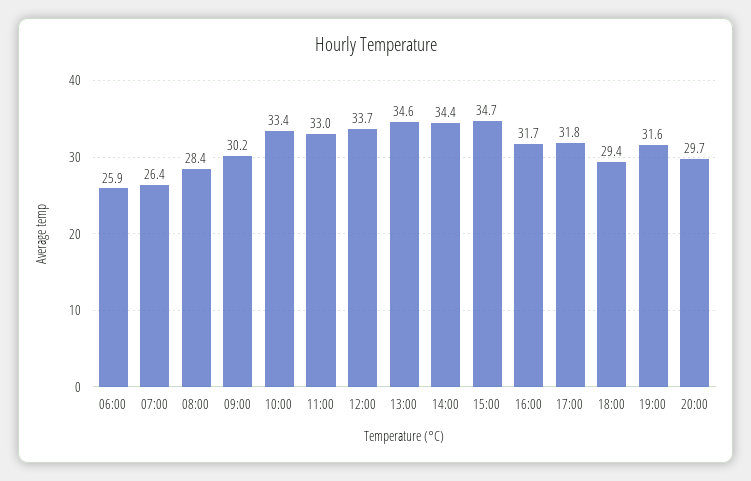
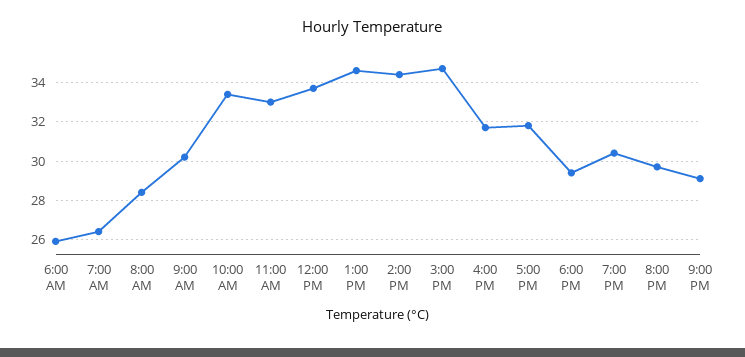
19:00: 31.6 -> 30.5
9:00 PM: none -> 29

